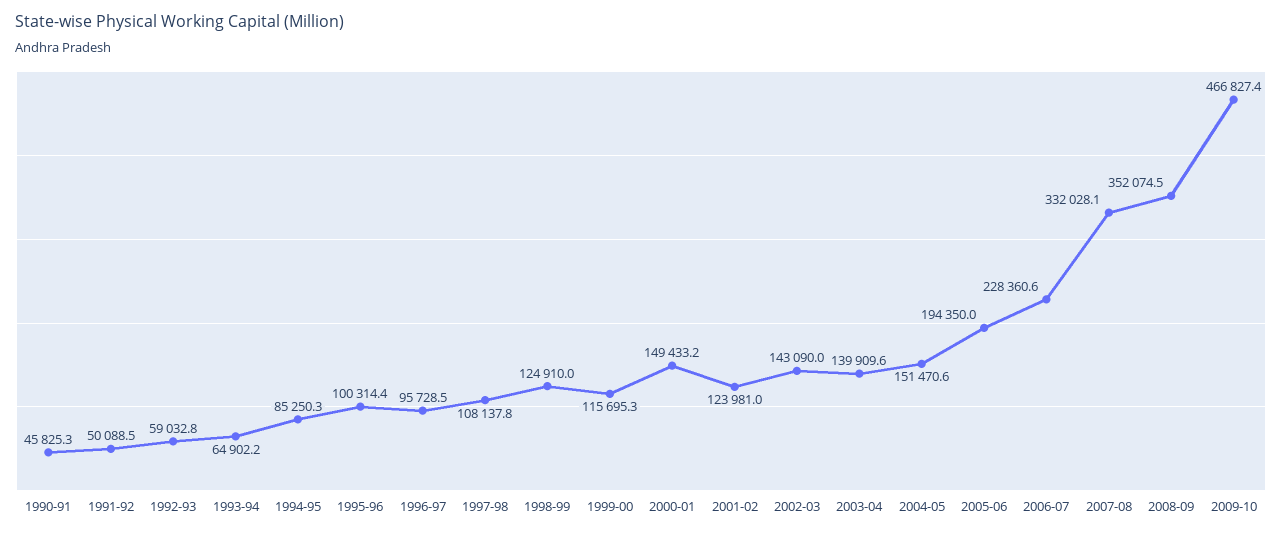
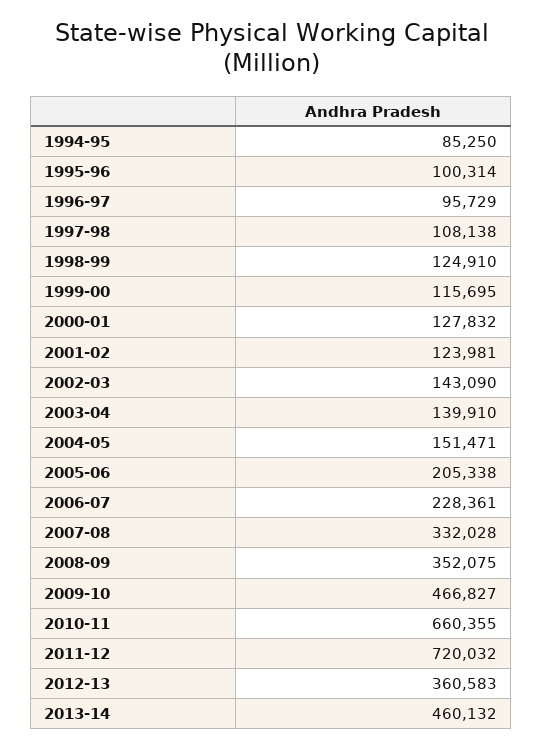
1990-91: 45825.3 -> none
1991-92: 50088.5 -> none
1992-93: 59032.8 -> none
1993-94: 64902.2 -> none
2000-01: 149433.2 -> 127832
2005-06: 194350 -> 205338
2010-11: none -> 660355
2011-12: none -> 720032
2012-13: none -> 360583
2013-14: none -> 460132

